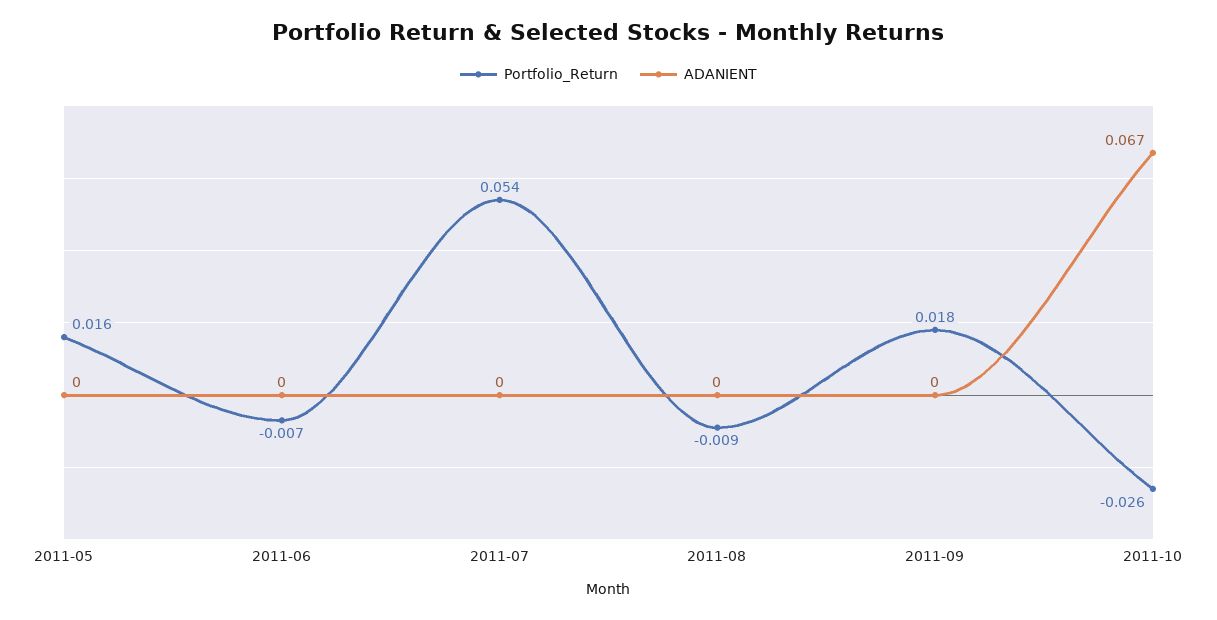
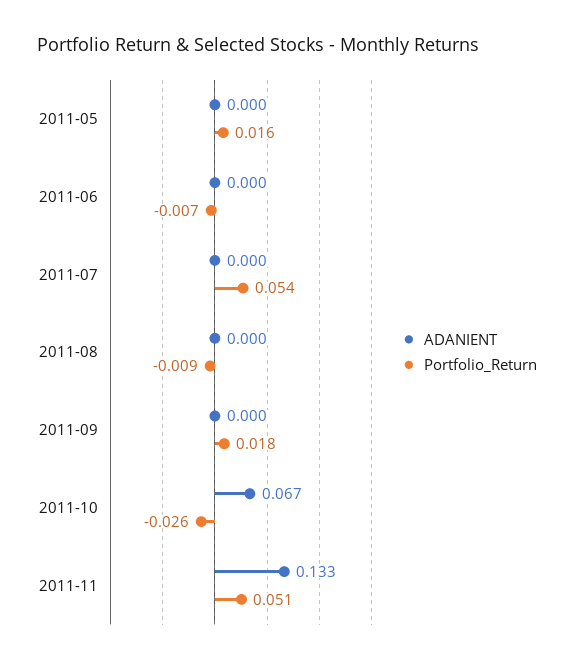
ADANIENT, 2011-11: none -> 0.133
Portfolio_Return, 2011-11: none -> 0.051

